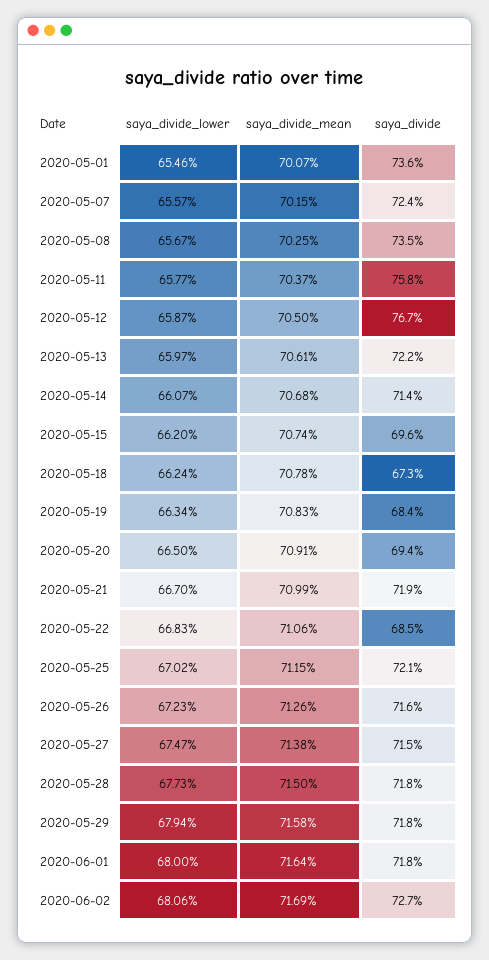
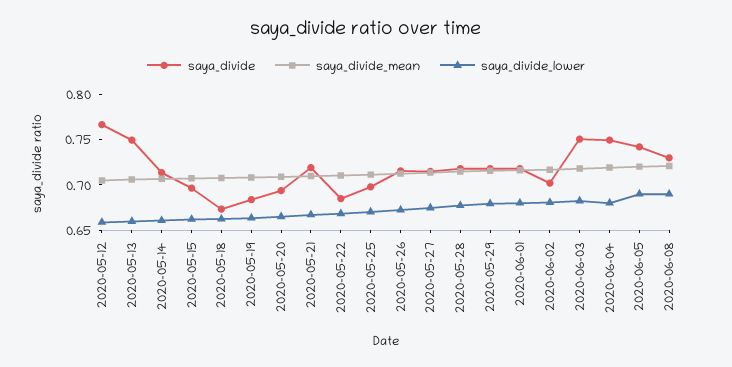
saya_divide_lower, 2020-05-01: 0.6546 -> none
saya_divide_mean, 2020-05-01: 0.7007 -> none
saya_divide, 2020-05-01: 0.736 -> none
saya_divide_lower, 2020-05-07: 0.6557 -> none
saya_divide_mean, 2020-05-07: 0.7015 -> none
saya_divide, 2020-05-07: 0.724 -> none
saya_divide_lower, 2020-05-08: 0.6567 -> none
saya_divide_mean, 2020-05-08: 0.7025 -> none
saya_divide, 2020-05-08: 0.735 -> none
saya_divide_lower, 2020-05-11: 0.6577 -> none
saya_divide_mean, 2020-05-11: 0.7037 -> none
saya_divide, 2020-05-11: 0.758 -> none
saya_divide, 2020-05-13: 0.722 -> 0.75
saya_divide, 2020-05-25: 0.721 -> 0.7
saya_divide, 2020-06-02: 0.727 -> 0.7
saya_divide, 2020-06-03: none -> 0.75
saya_divide_mean, 2020-06-03: none -> 0.72
saya_divide_lower, 2020-06-03: none -> 0.68
saya_divide, 2020-06-04: none -> 0.75
saya_divide_mean, 2020-06-04: none -> 0.72
saya_divide_lower, 2020-06-04: none -> 0.68
saya_divide, 2020-06-05: none -> 0.74
saya_divide_mean, 2020-06-05: none -> 0.72
saya_divide_lower, 2020-06-05: none -> 0.69
saya_divide, 2020-06-08: none -> 0.73
saya_divide_mean, 2020-06-08: none -> 0.72
saya_divide_lower, 2020-06-08: none -> 0.69

